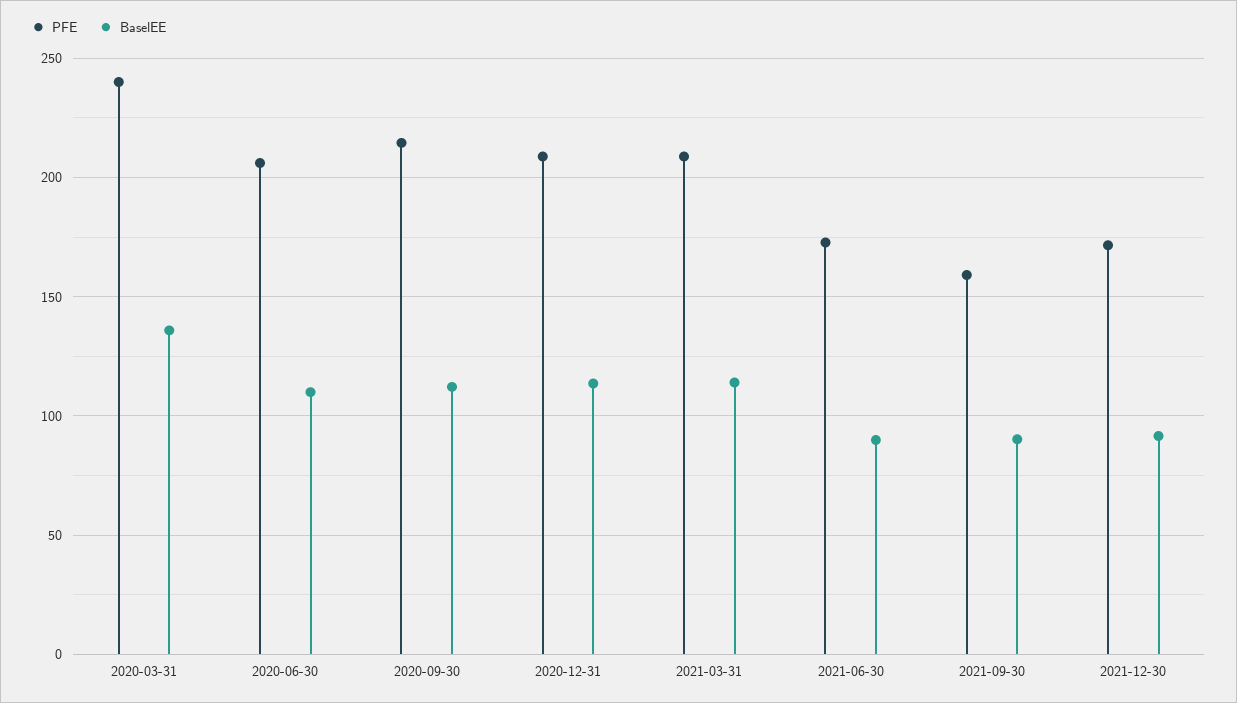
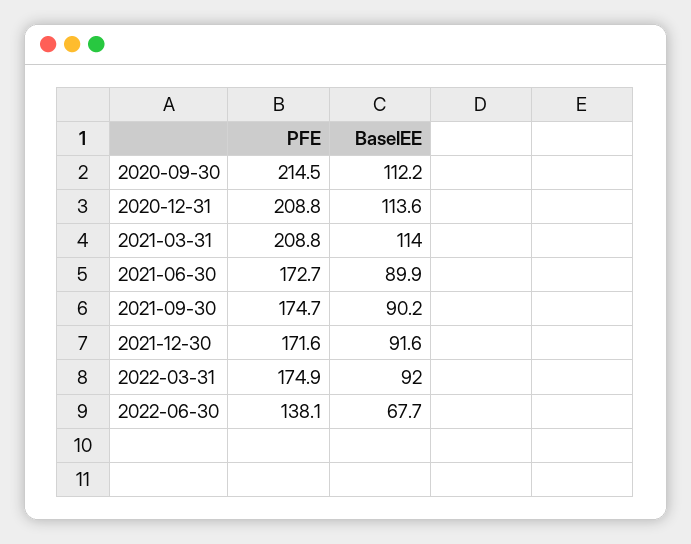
PFE, 2020-03-31: 240 -> none
BaselEE, 2020-03-31: 135 -> none
PFE, 2020-06-30: 205 -> none
BaselEE, 2020-06-30: 110 -> none
PFE, 2021-09-30: 160 -> 174.7
PFE, 2022-03-31: none -> 174.9
BaselEE, 2022-03-31: none -> 92
PFE, 2022-06-30: none -> 138.1
BaselEE, 2022-06-30: none -> 67.7

